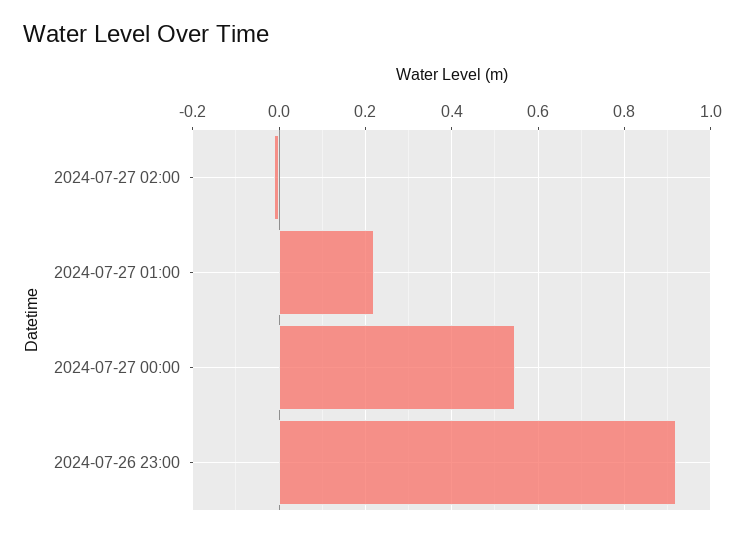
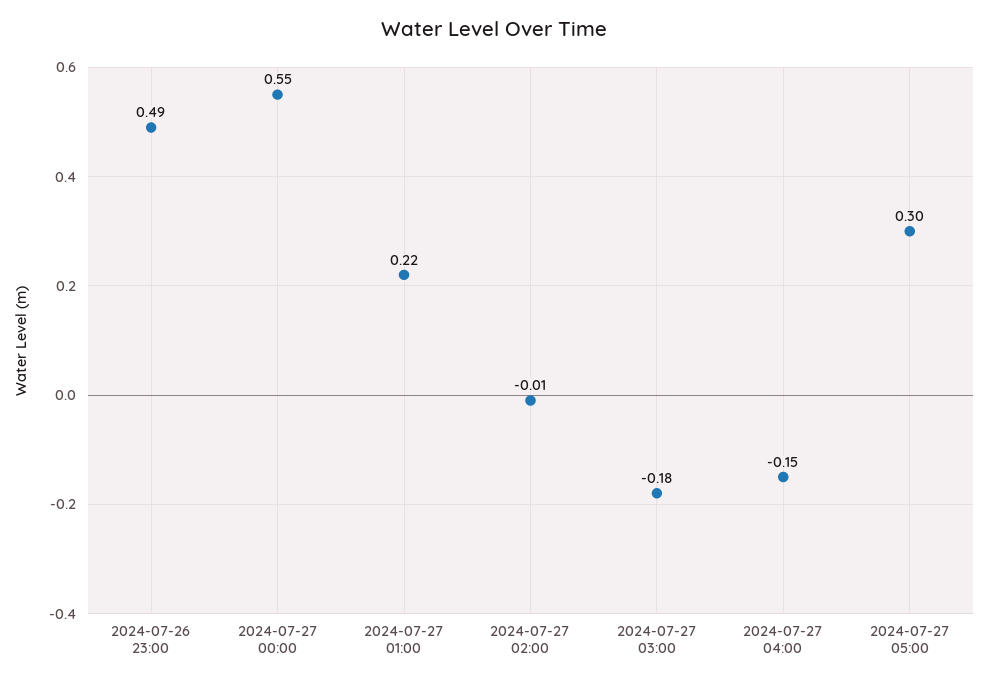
2024-07-26 23:00: 0.92 -> 0.49
2024-07-27 03:00: none -> -0.18
2024-07-27 04:00: none -> -0.15
2024-07-27 05:00: none -> 0.3

